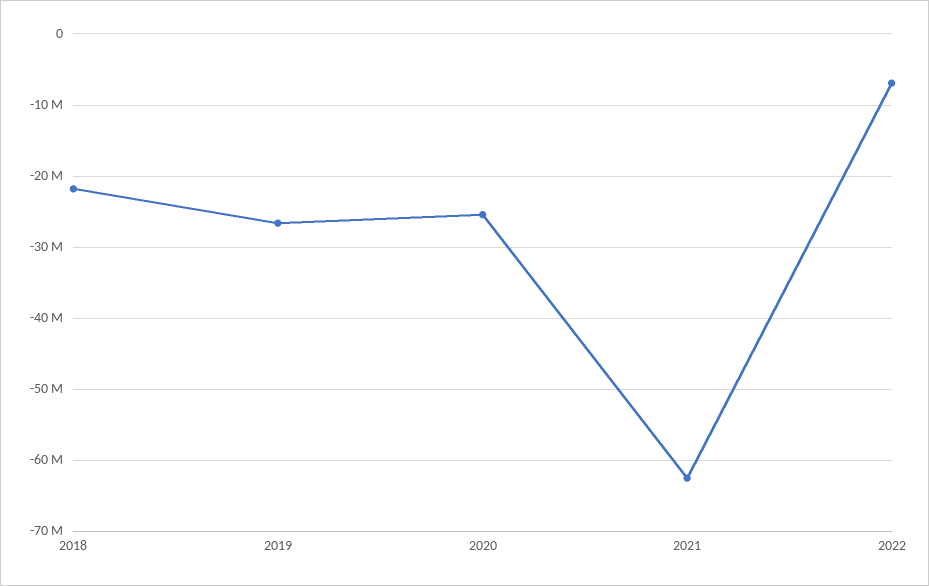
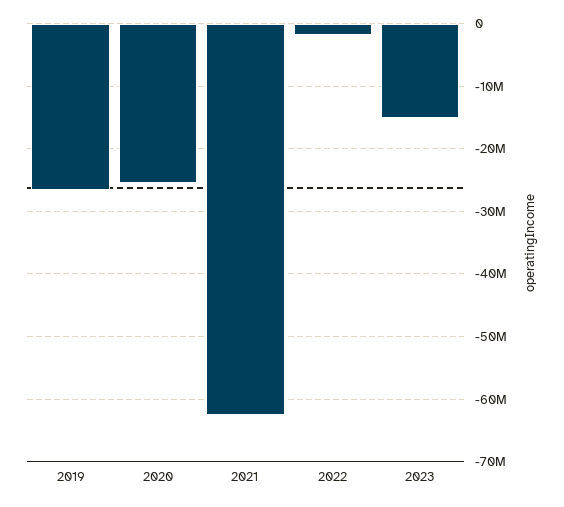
2018: -22000000 -> none
2022: -7000000 -> -2000000
2023: none -> -15000000

